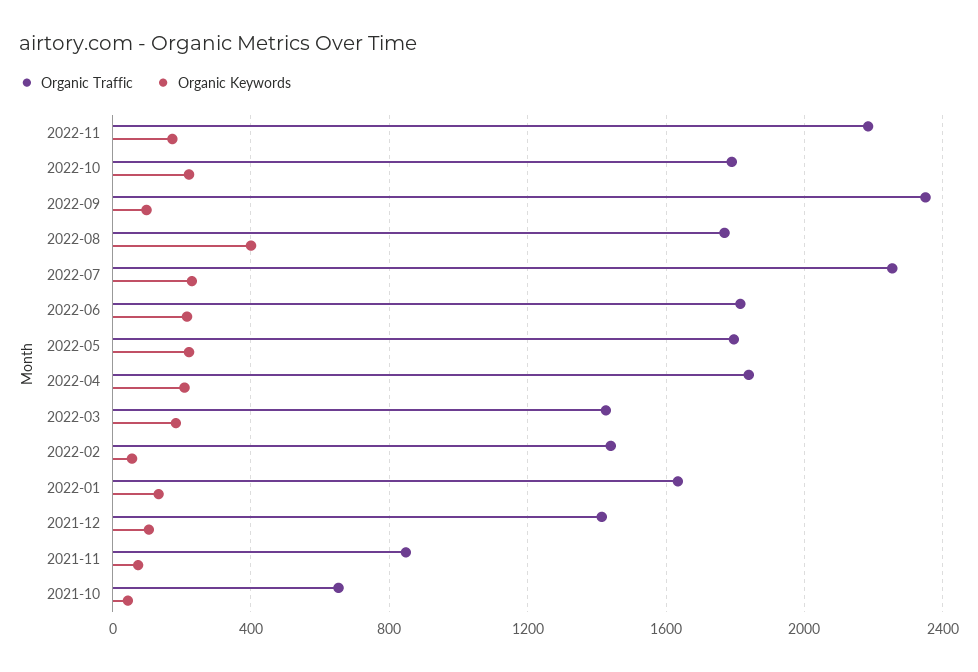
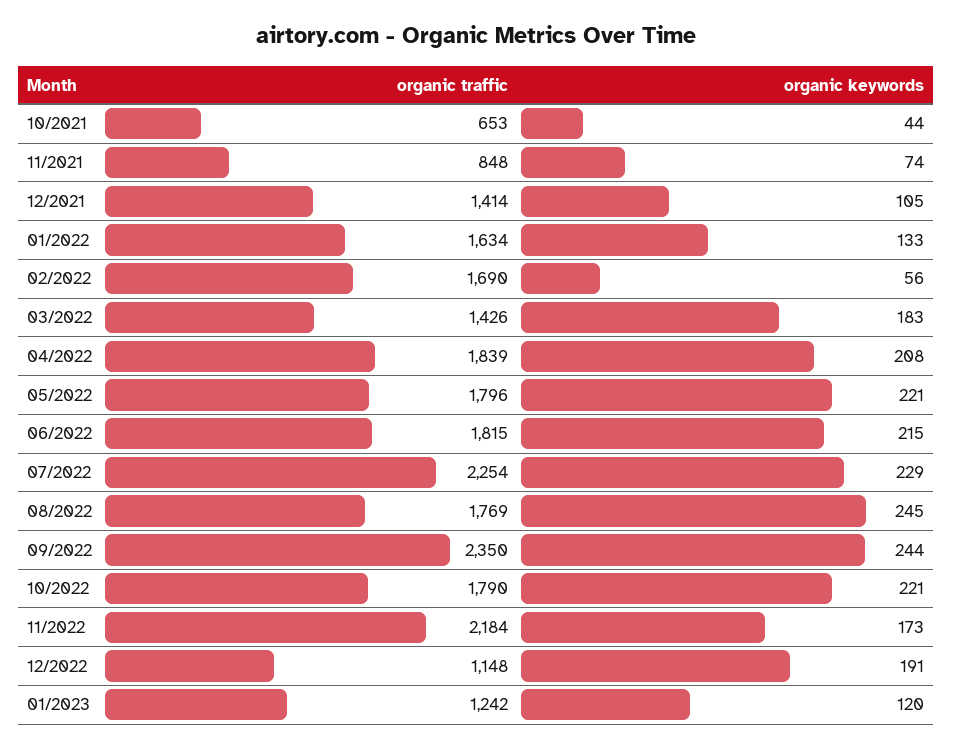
Organic Keywords, 2022-09: 100 -> 244
Organic Keywords, 2022-08: 400 -> 245
Organic Traffic, 2022-02: 1450 -> 1690
Organic Traffic, 12/2022: none -> 1148
Organic Keywords, 12/2022: none -> 191
Organic Traffic, 01/2023: none -> 1242
Organic Keywords, 01/2023: none -> 120

